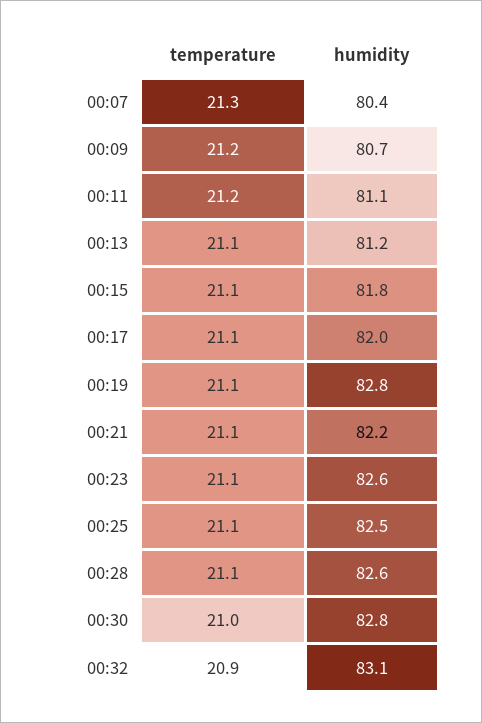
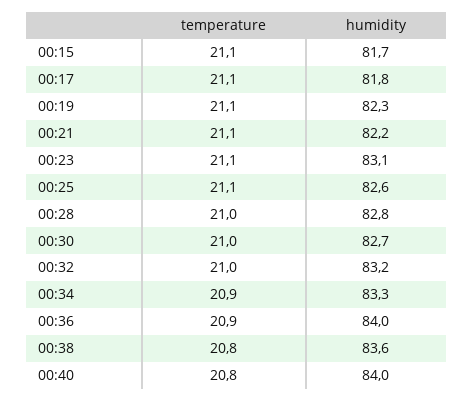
temperature, 00:07: 21.3 -> none
humidity, 00:07: 80.4 -> none
temperature, 00:09: 21.2 -> none
humidity, 00:09: 80.7 -> none
temperature, 00:11: 21.2 -> none
humidity, 00:11: 81.1 -> none
temperature, 00:13: 21.1 -> none
humidity, 00:13: 81.2 -> none
humidity, 00:15: 81.8 -> 81.7
humidity, 00:17: 82 -> 81.8
humidity, 00:19: 82.8 -> 82.3
humidity, 00:23: 82.6 -> 83.1
humidity, 00:25: 82.5 -> 82.6
temperature, 00:28: 21.1 -> 21
humidity, 00:28: 82.6 -> 82.8
humidity, 00:30: 82.8 -> 82.7
temperature, 00:32: 20.9 -> 21
humidity, 00:32: 83.1 -> 83.2
temperature, 00:34: none -> 20.9
humidity, 00:34: none -> 83.3
temperature, 00:36: none -> 20.9
humidity, 00:36: none -> 84
temperature, 00:38: none -> 20.8
humidity, 00:38: none -> 83.6
temperature, 00:40: none -> 20.8
humidity, 00:40: none -> 84

